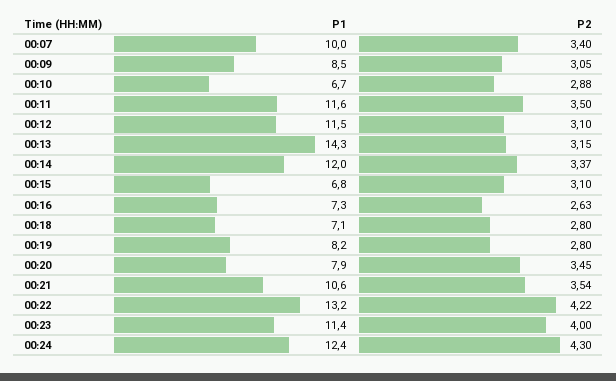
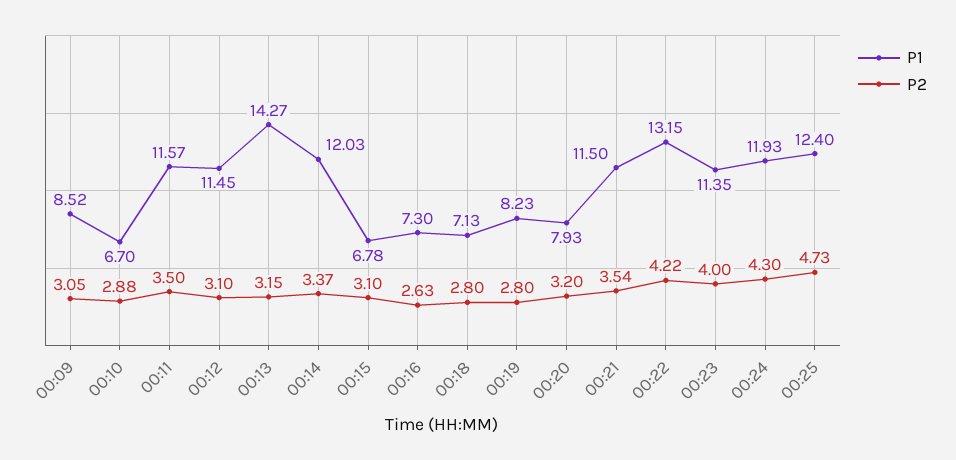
P1, 00:07: 10 -> none
P2, 00:07: 3.4 -> none
P2, 00:20: 3.45 -> 3.2
P1, 00:21: 10.6 -> 11.5
P1, 00:24: 12.4 -> 11.93
P1, 00:25: none -> 12.4
P2, 00:25: none -> 4.73

